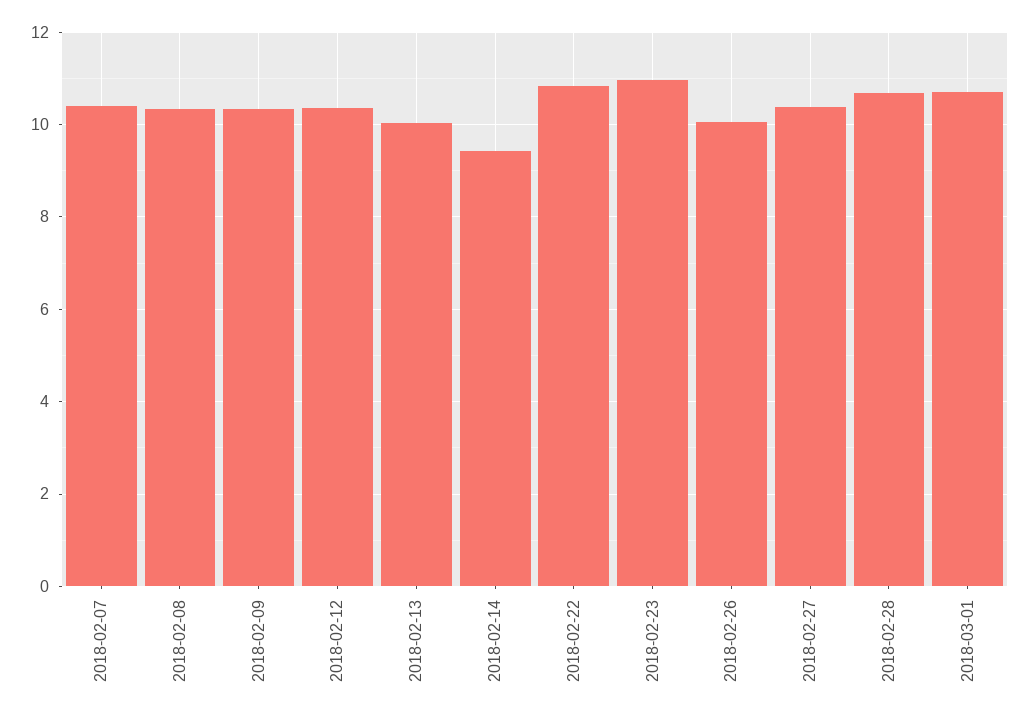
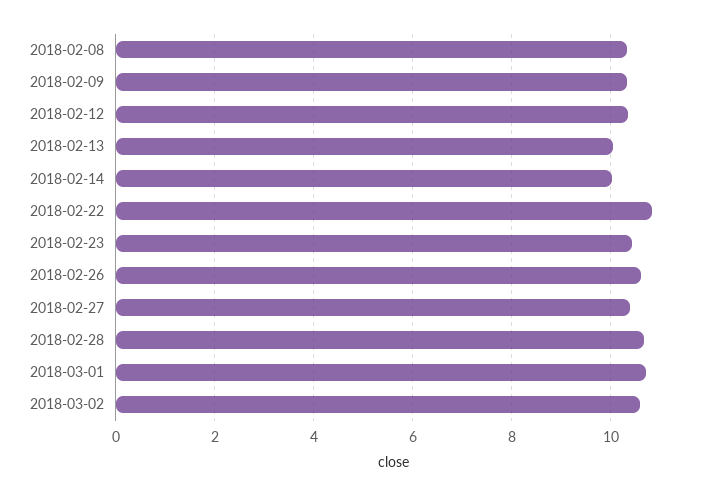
2018-02-07: 10.4 -> none
2018-02-14: 9.4 -> 10
2018-02-23: 11 -> 10.4
2018-02-26: 10 -> 10.6
2018-03-02: none -> 10.6

